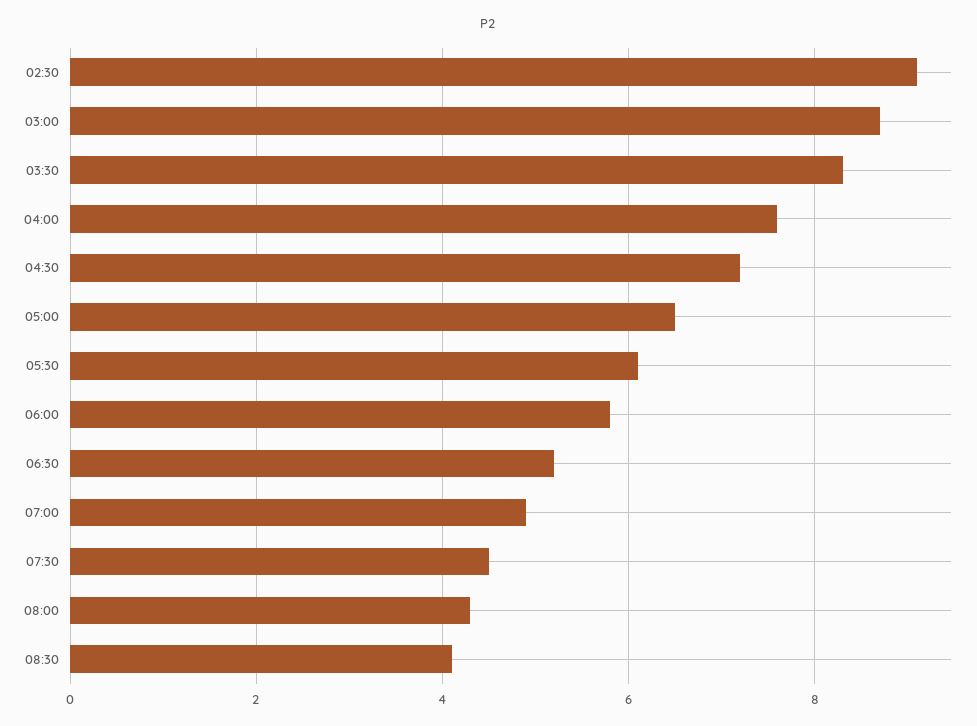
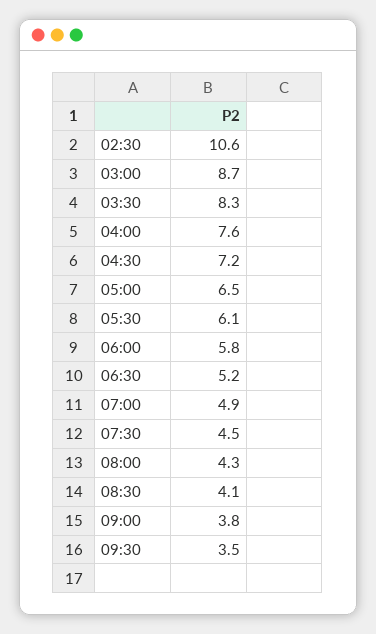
02:30: 9 -> 10.6
09:00: none -> 3.8
09:30: none -> 3.5

